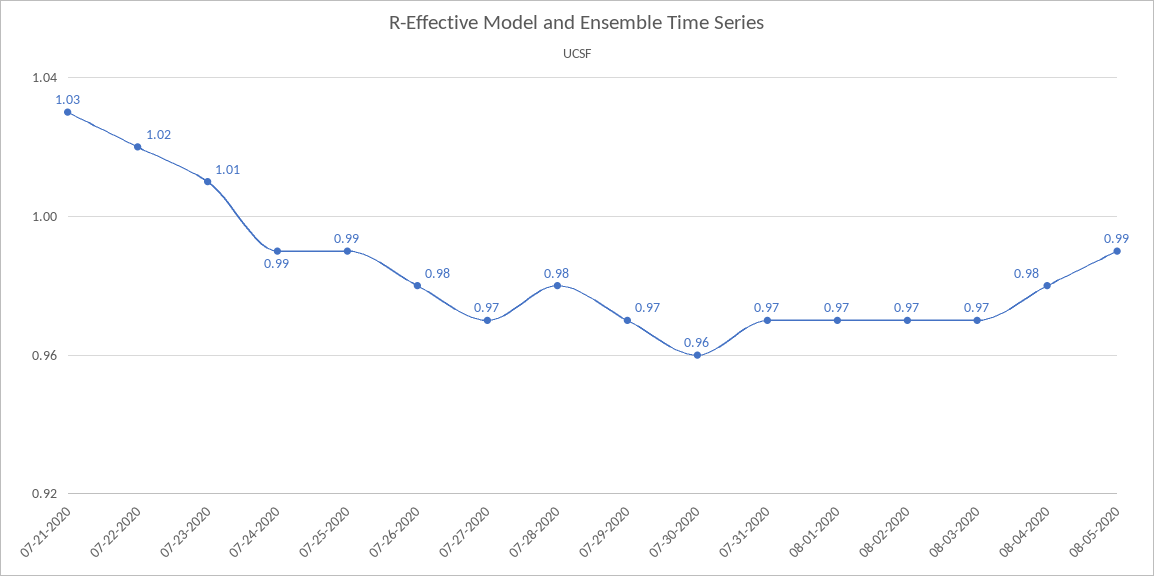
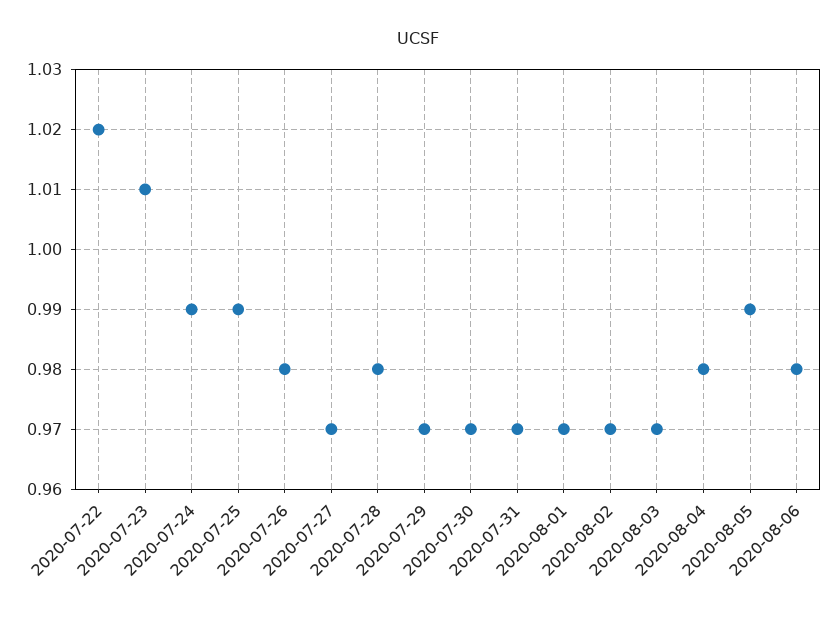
07-21-2020: 1.03 -> none
07-30-2020: 0.96 -> 0.97
2020-08-06: none -> 0.98

